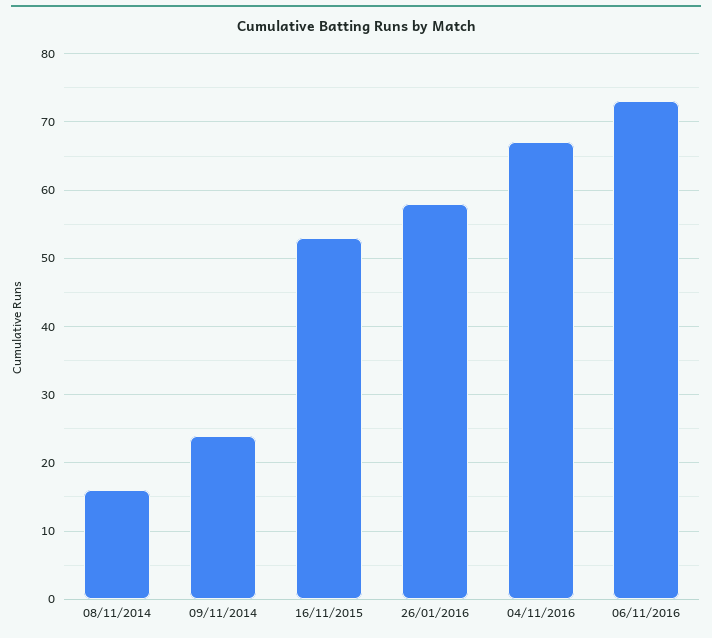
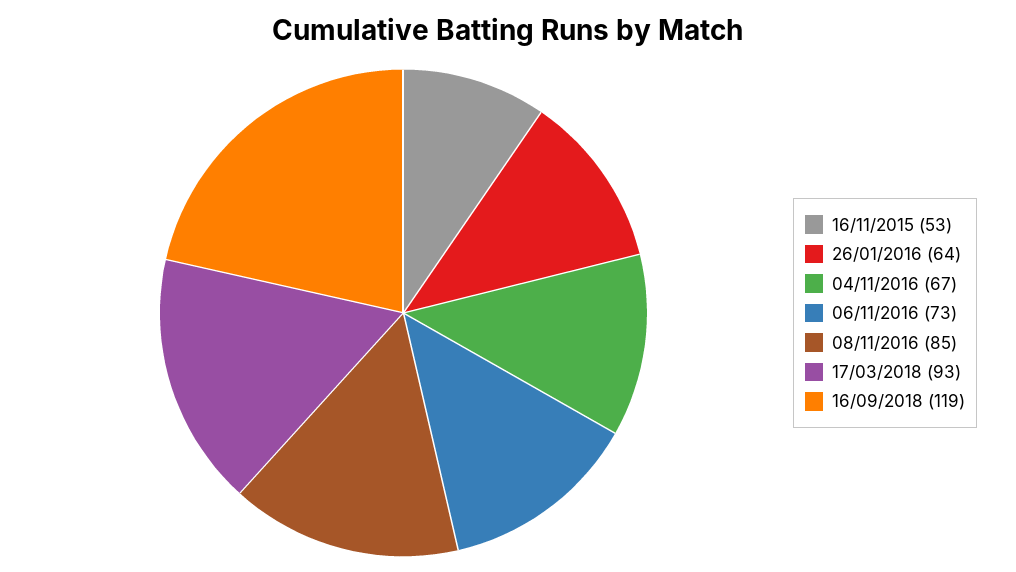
08/11/2014: 16 -> none
09/11/2014: 24 -> none
26/01/2016: 58 -> 64
08/11/2016: none -> 85
17/03/2018: none -> 93
16/09/2018: none -> 119

